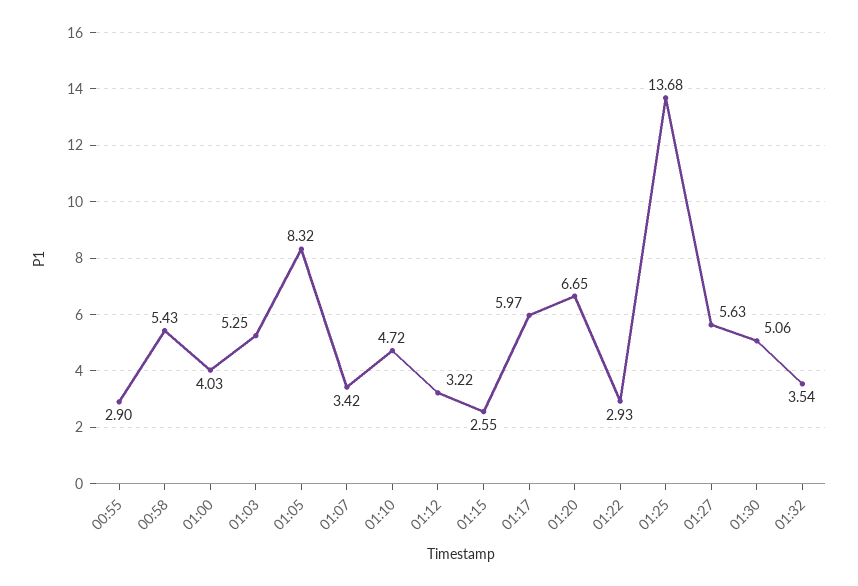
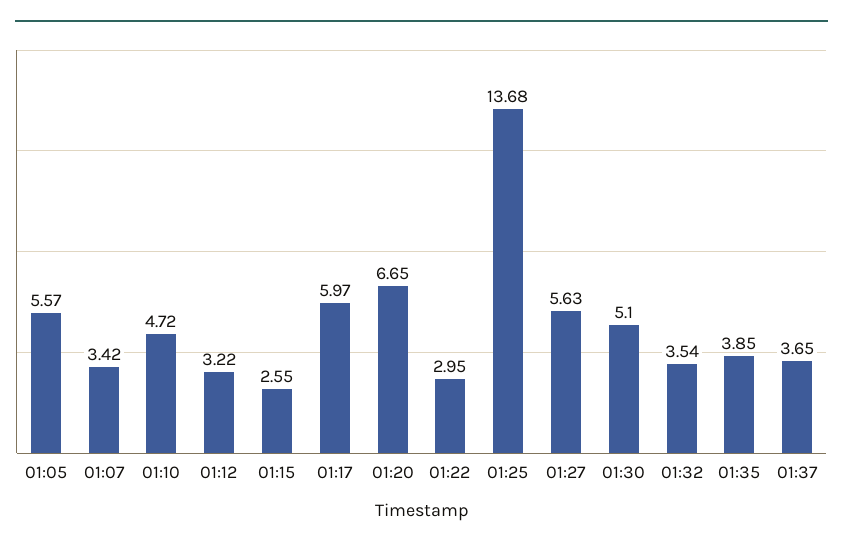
00:55: 2.9 -> none
00:58: 5.43 -> none
01:00: 4.03 -> none
01:03: 5.25 -> none
01:05: 8.32 -> 5.57
01:22: 2.93 -> 2.95
01:30: 5.06 -> 5.1
01:35: none -> 3.85
01:37: none -> 3.65

